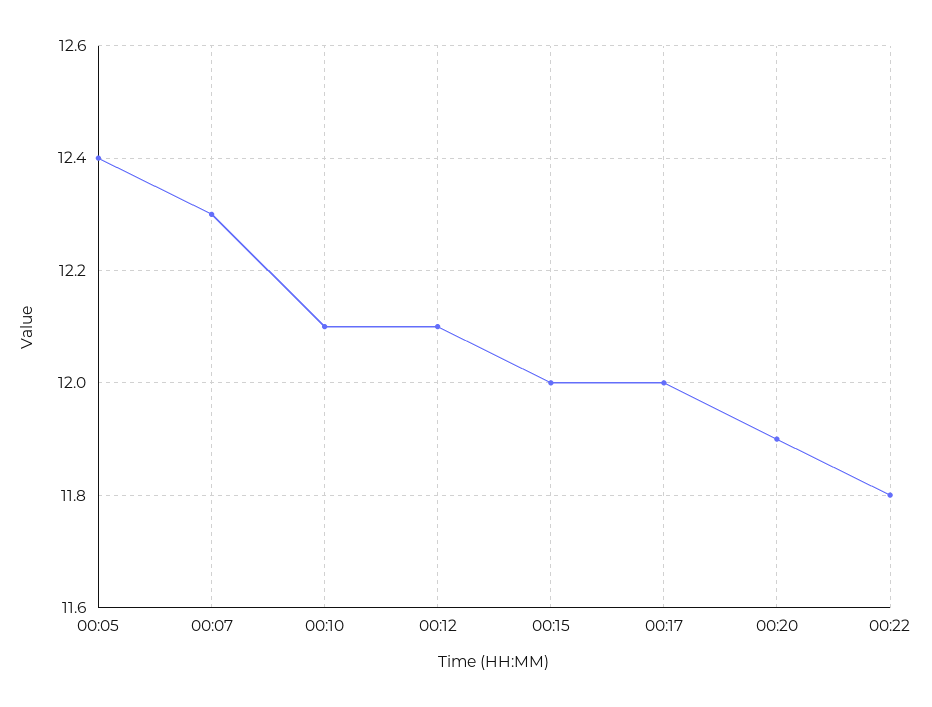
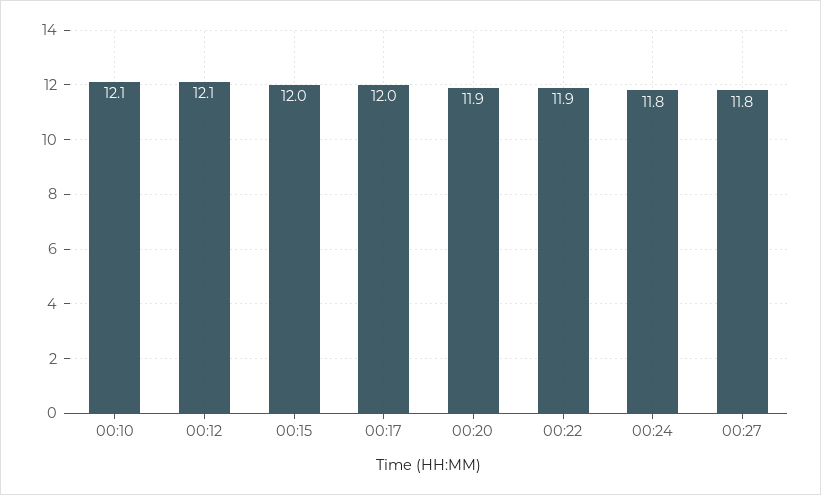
00:05: 12.4 -> none
00:07: 12.3 -> none
00:22: 11.8 -> 11.9
00:24: none -> 11.8
00:27: none -> 11.8

